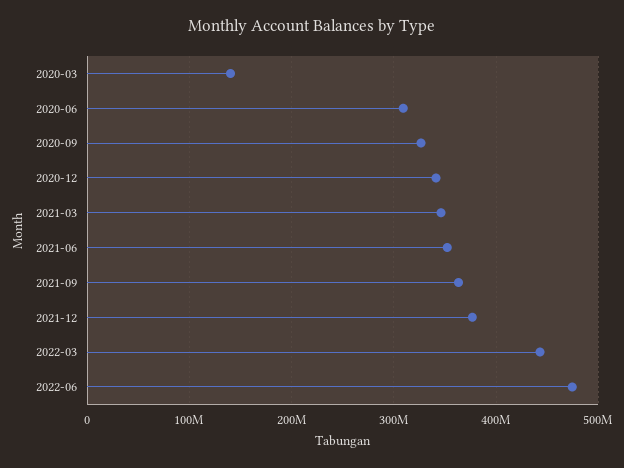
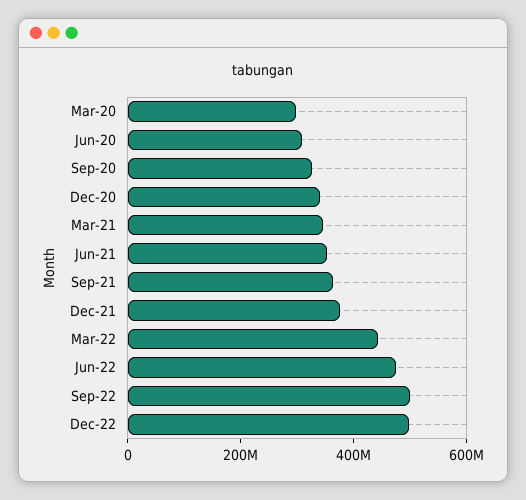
2020-03: 140000000 -> 300000000
Sep-22: none -> 500000000
Dec-22: none -> 500000000

